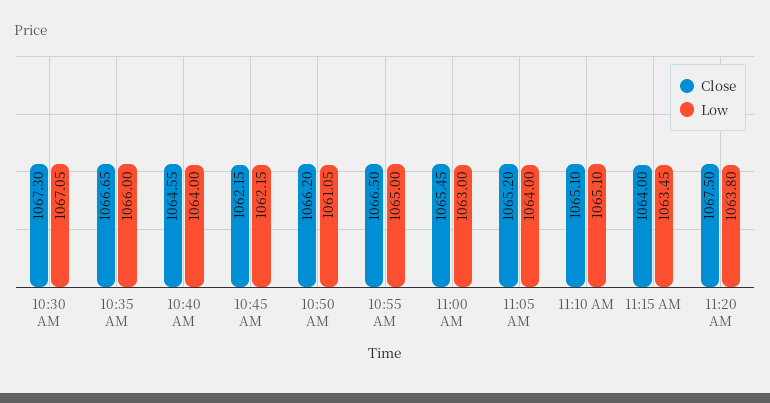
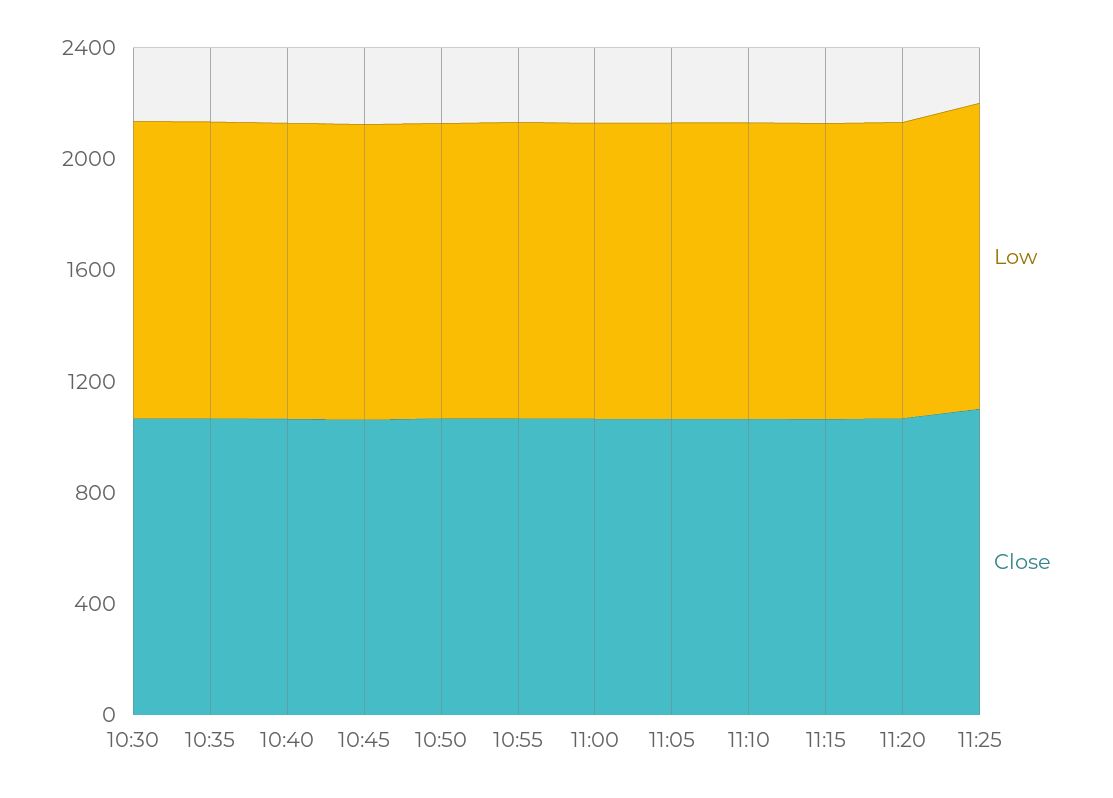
Low, 11:25: none -> 1100
Close, 11:25: none -> 1100

